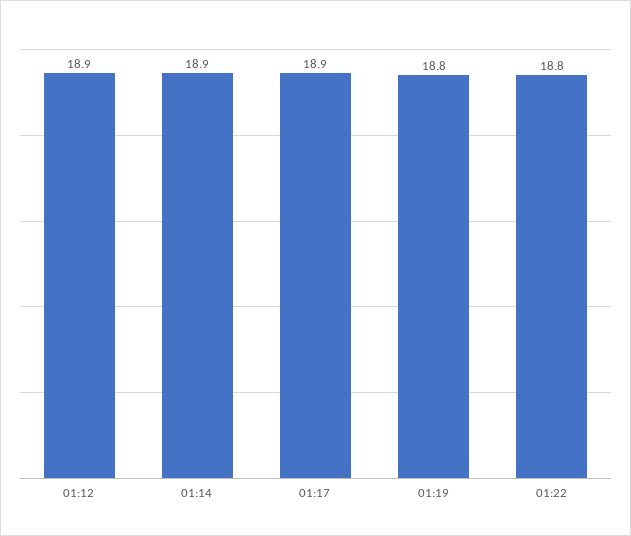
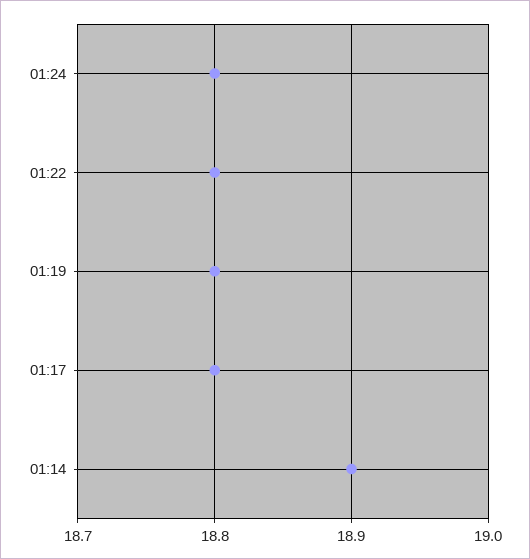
01:12: 18.9 -> none
01:17: 18.9 -> 18.8
01:24: none -> 18.8

